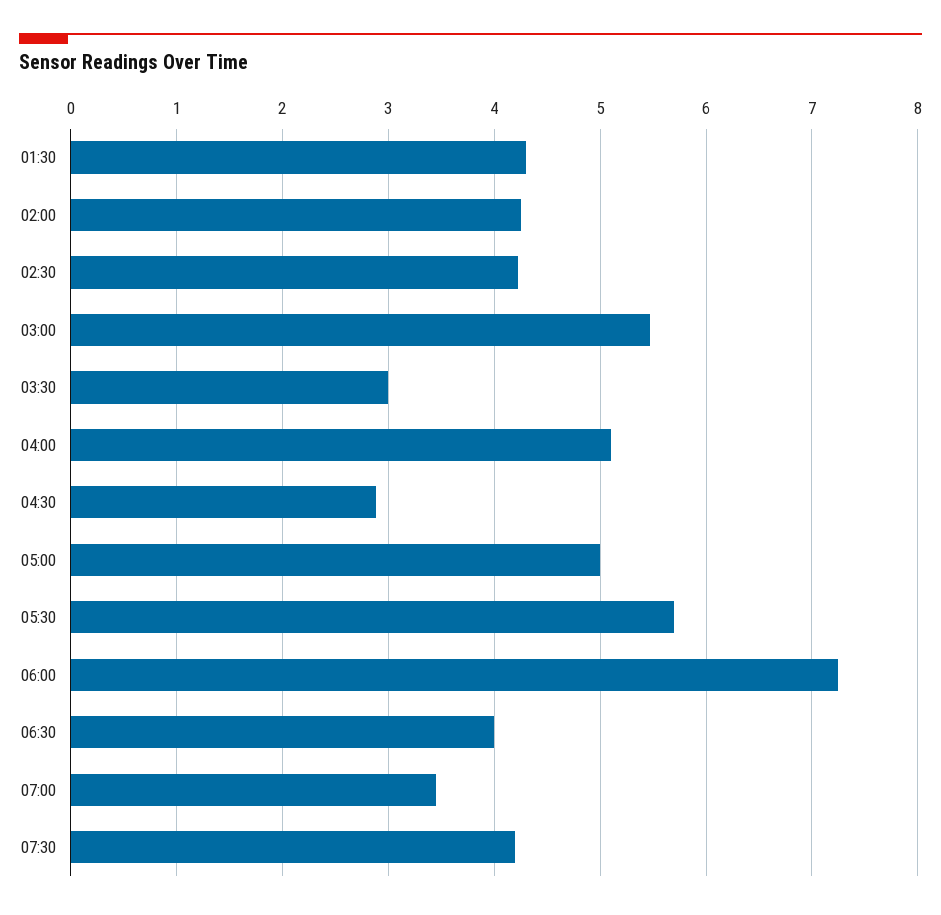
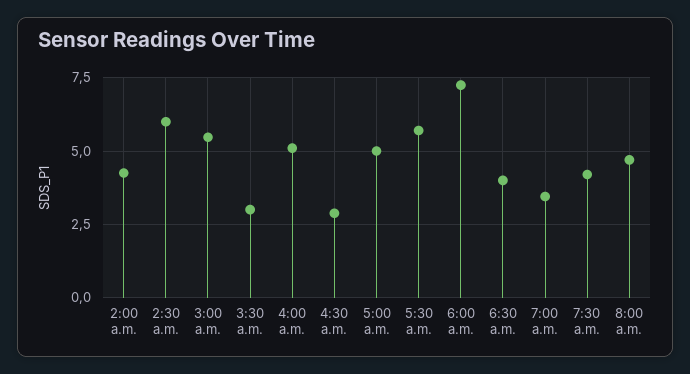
01:30: 4.3 -> none
02:30: 4.2 -> 6
8:00 a.m.: none -> 4.75

